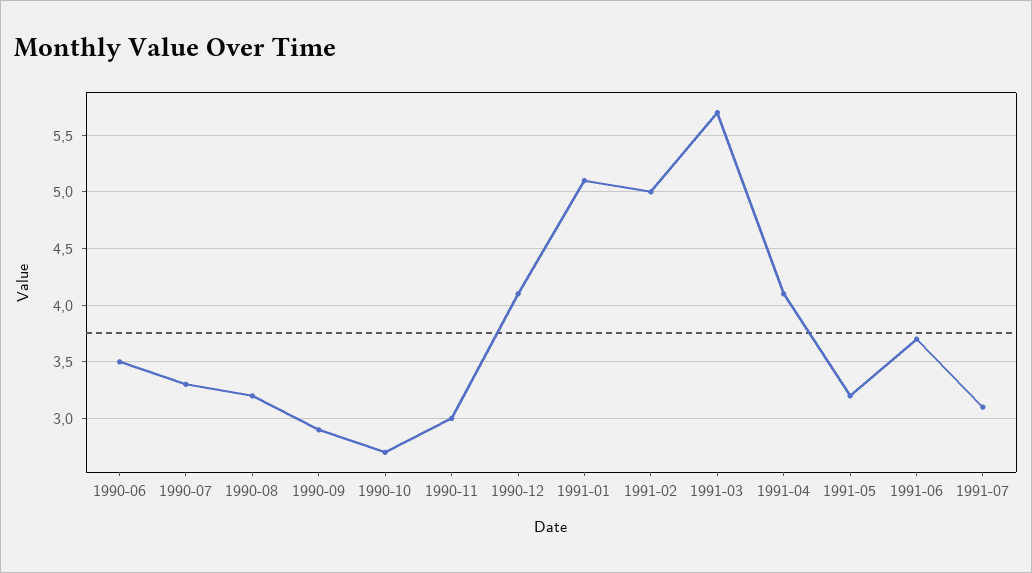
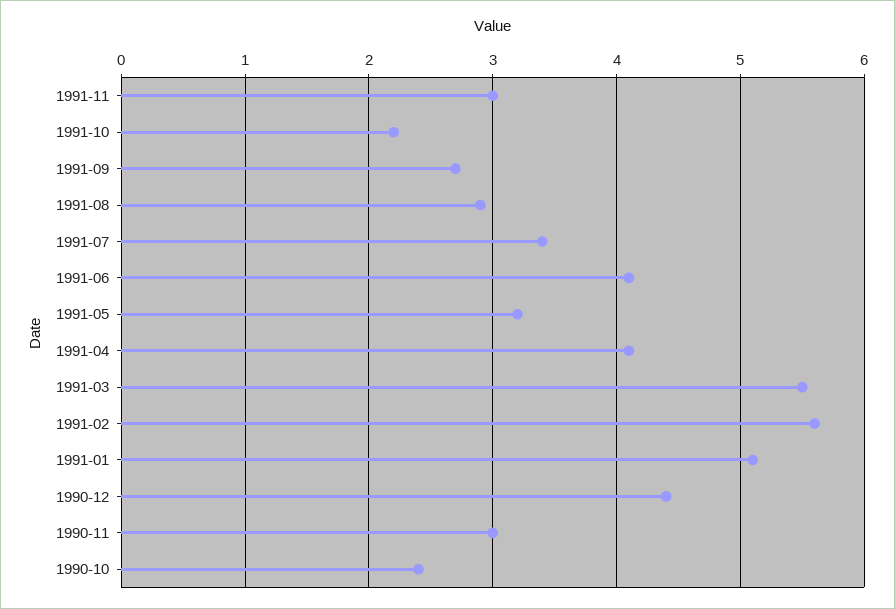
1990-06: 3.5 -> none
1990-07: 3.3 -> none
1990-08: 3.2 -> none
1990-09: 2.9 -> none
1990-10: 2.7 -> 2.4
1990-12: 4.1 -> 4.4
1991-02: 5 -> 5.6
1991-03: 5.7 -> 5.5
1991-06: 3.7 -> 4.1
1991-07: 3.1 -> 3.4
1991-11: none -> 3
1991-10: none -> 2.2
1991-09: none -> 2.7
1991-08: none -> 2.9

